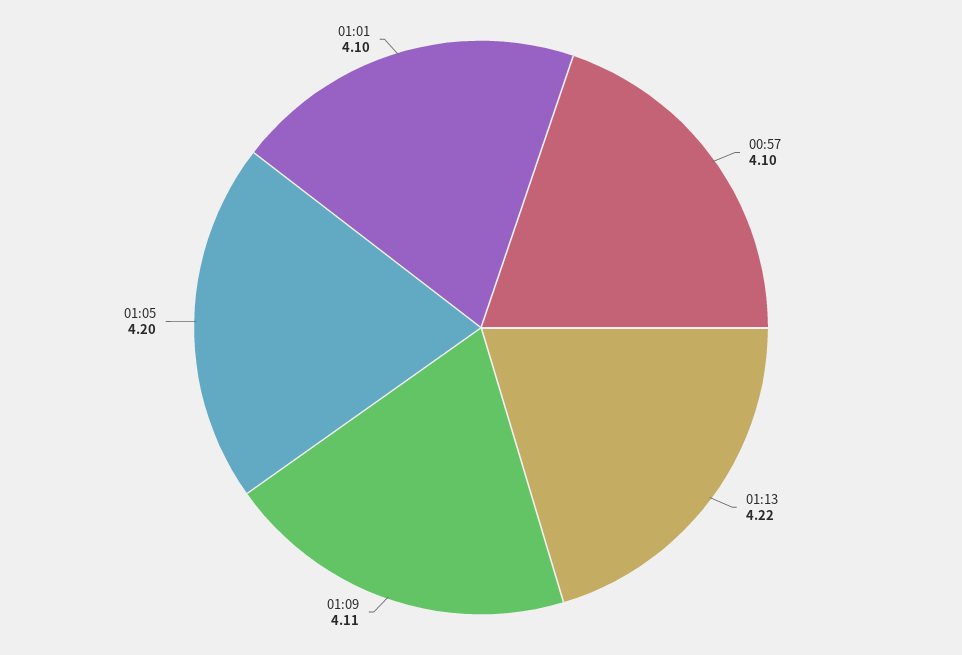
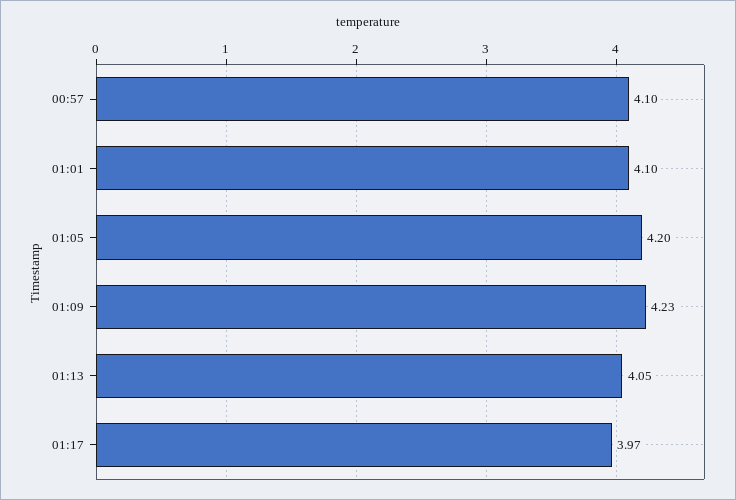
01:13: 4.22 -> 4.05
01:09: 4.11 -> 4.23
01:17: none -> 3.97

